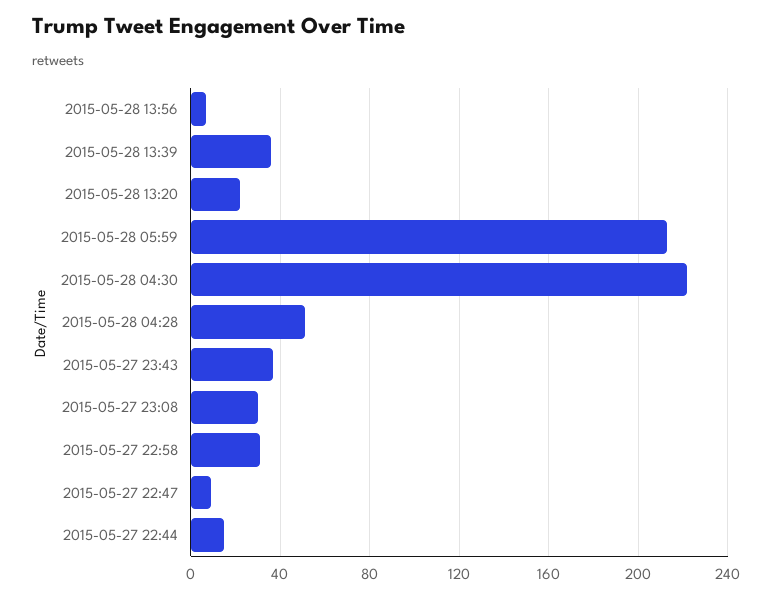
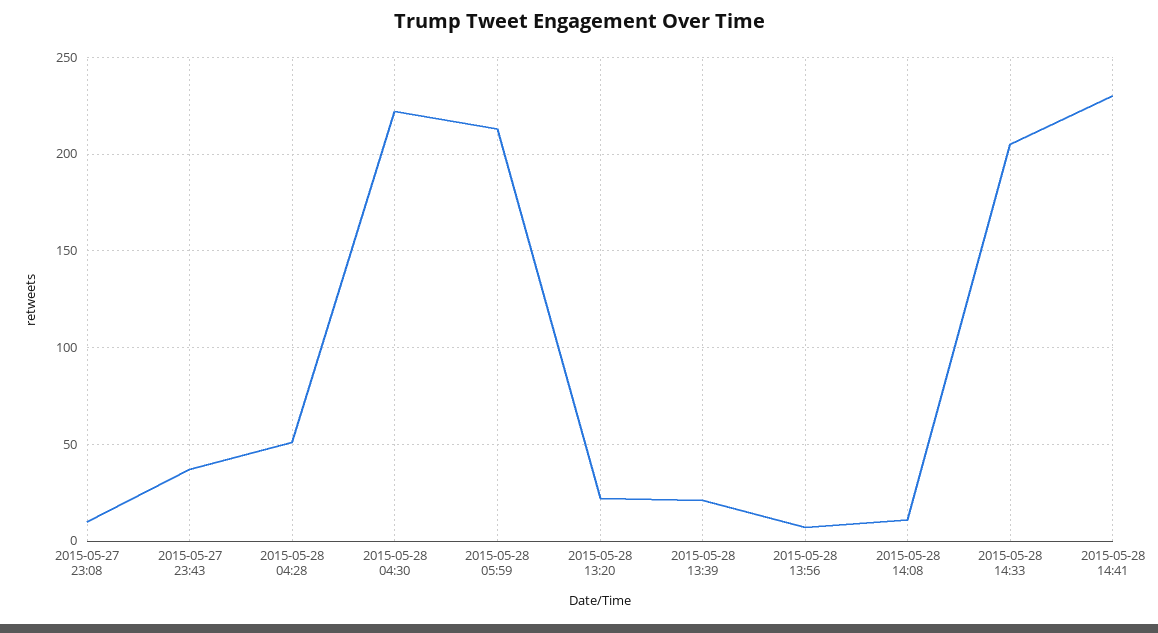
2015-05-28 13:39: 35 -> 20
2015-05-27 23:08: 30 -> 10
2015-05-27 22:58: 30 -> none
2015-05-27 22:47: 10 -> none
2015-05-27 22:44: 15 -> none
2015-05-28 14:08: none -> 10
2015-05-28 14:33: none -> 205
2015-05-28 14:41: none -> 230

